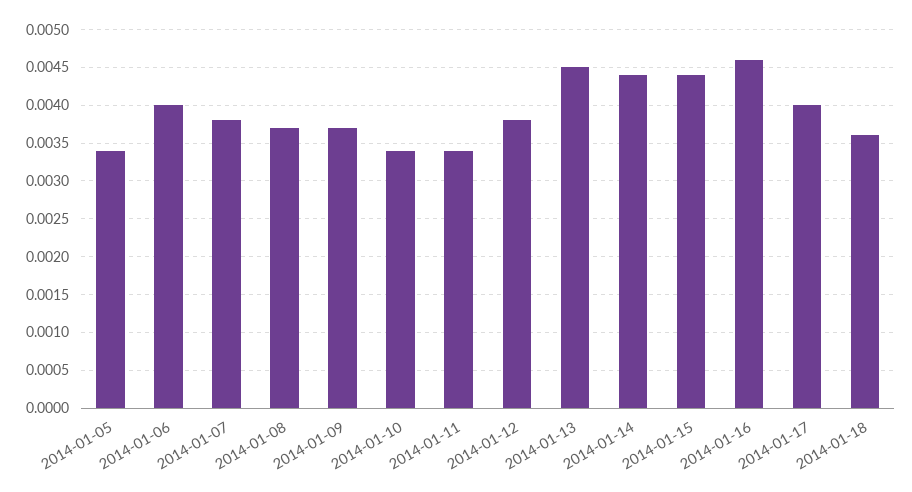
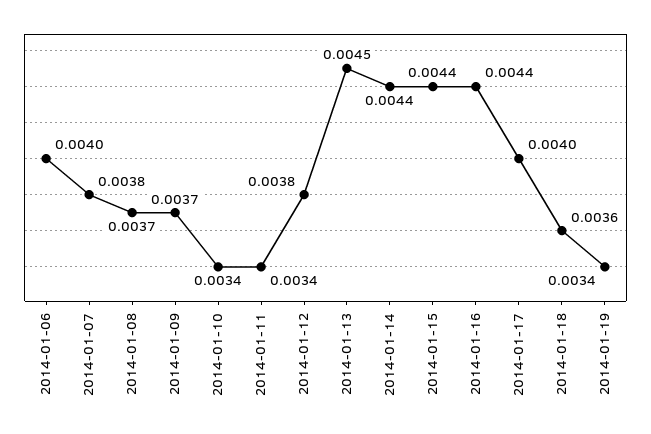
2014-01-05: 0.0034 -> none
2014-01-16: 0.0046 -> 0.0044
2014-01-19: none -> 0.0034

